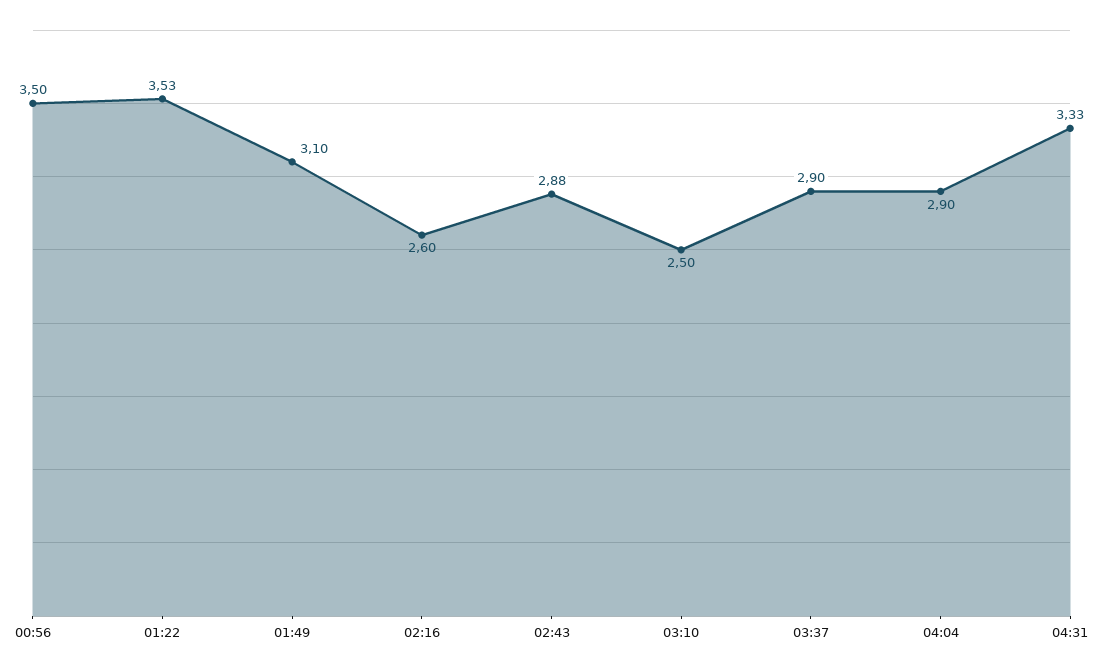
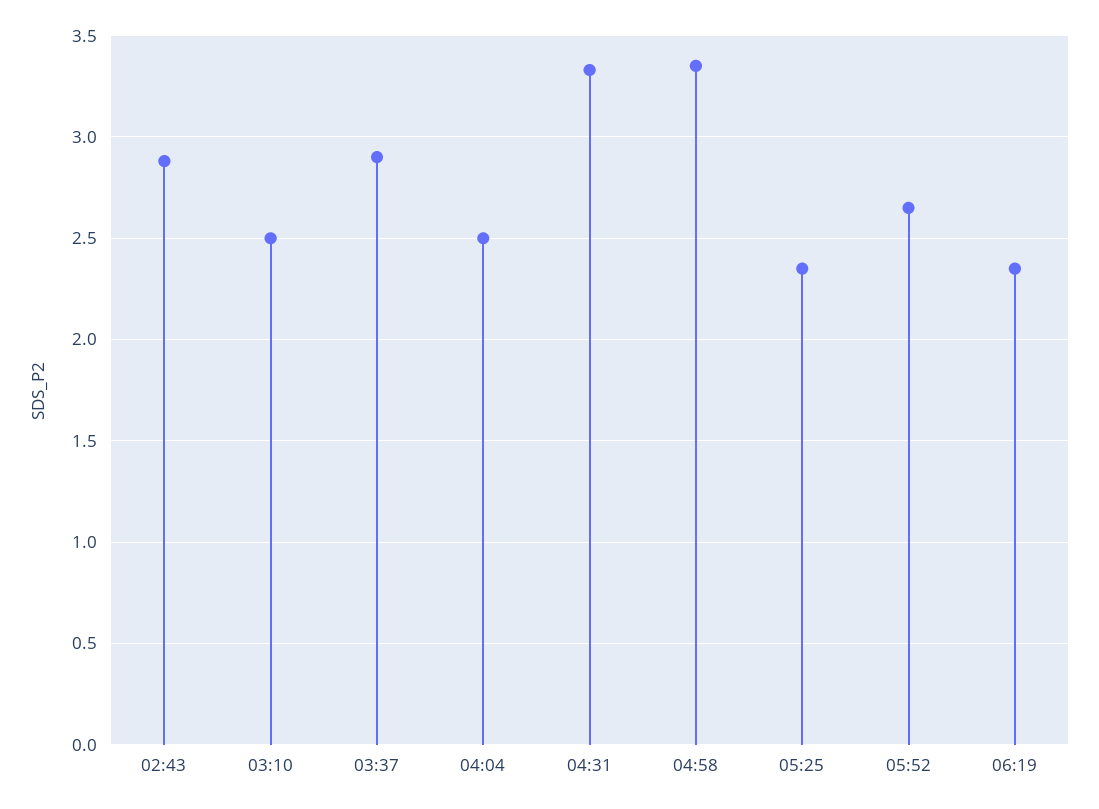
00:56: 3.5 -> none
01:22: 3.53 -> none
01:49: 3.1 -> none
02:16: 2.6 -> none
04:04: 2.9 -> 2.5
04:58: none -> 3.35
05:25: none -> 2.35
05:52: none -> 2.65
06:19: none -> 2.35

